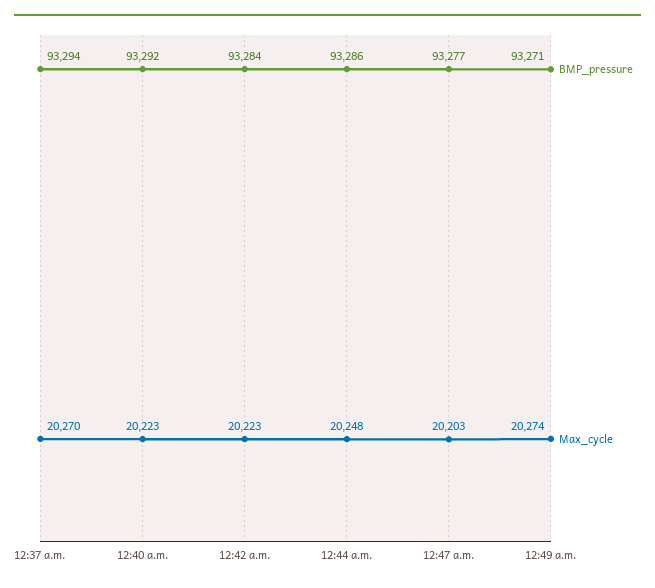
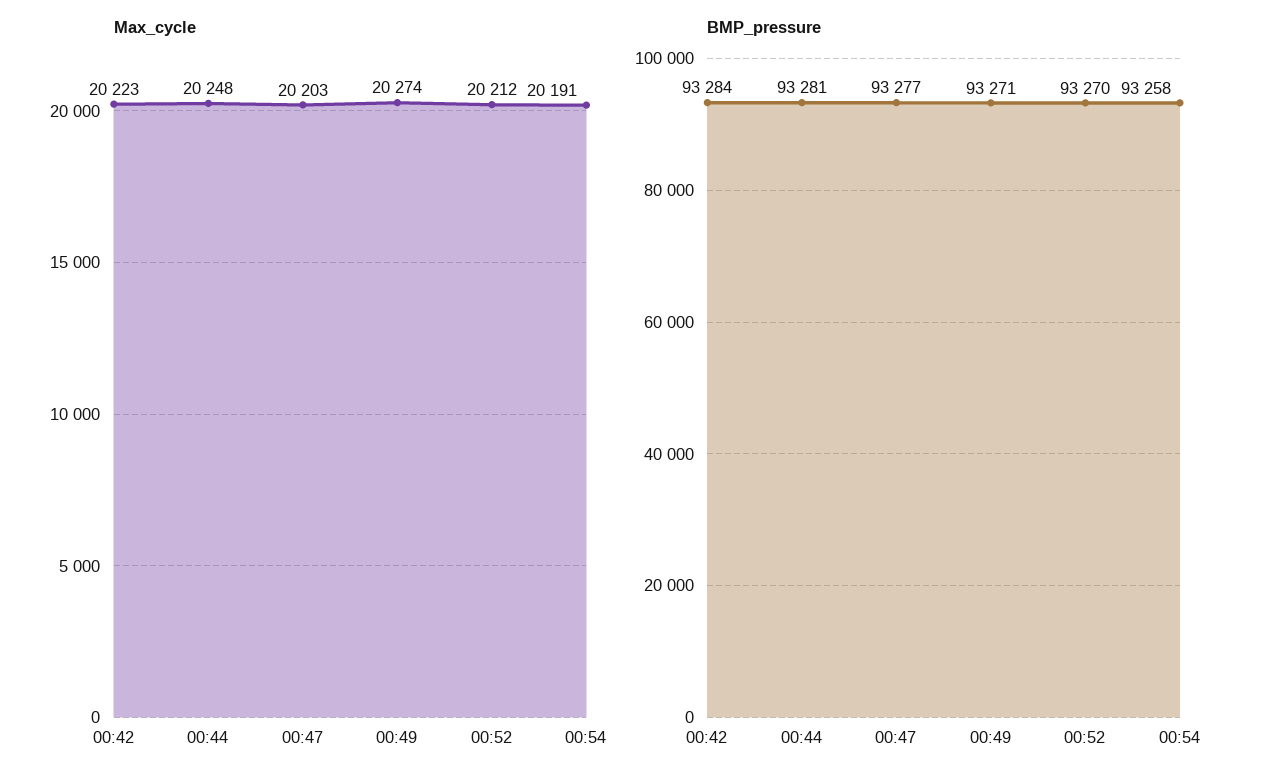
BMP_pressure, 12:37 a.m.: 93294 -> none
Max_cycle, 12:37 a.m.: 20270 -> none
BMP_pressure, 12:40 a.m.: 93292 -> none
Max_cycle, 12:40 a.m.: 20223 -> none
BMP_pressure, 12:44 a.m.: 93286 -> 93281
Max_cycle, 00:52: none -> 20212
Max_cycle, 00:54: none -> 20191
BMP_pressure, 00:52: none -> 93270
BMP_pressure, 00:54: none -> 93258

